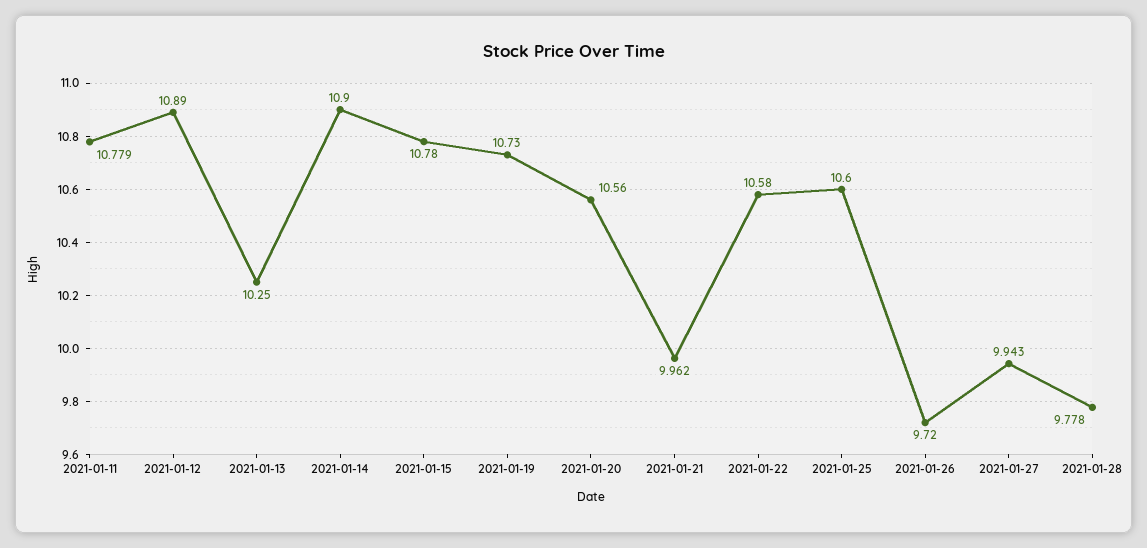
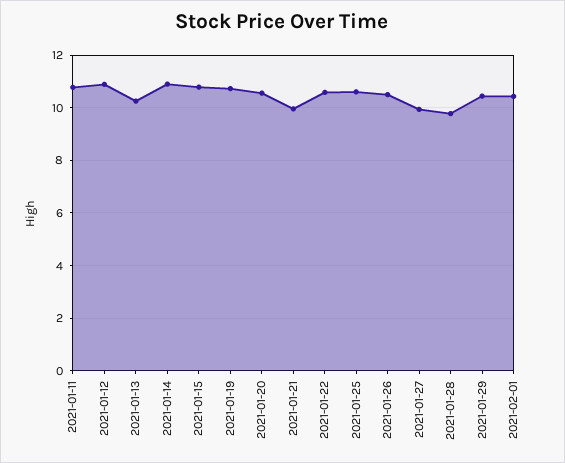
2021-01-26: 9.72 -> 10.5
2021-01-29: none -> 10.5
2021-02-01: none -> 10.5

